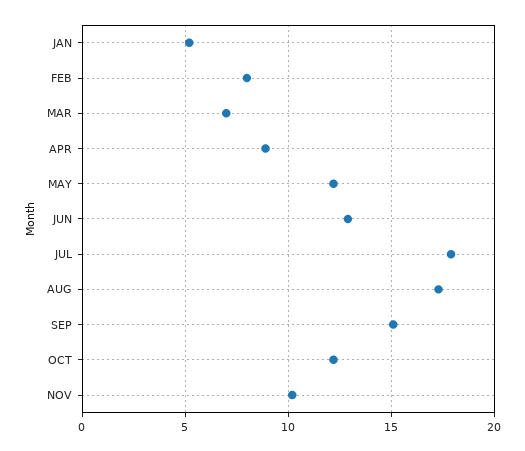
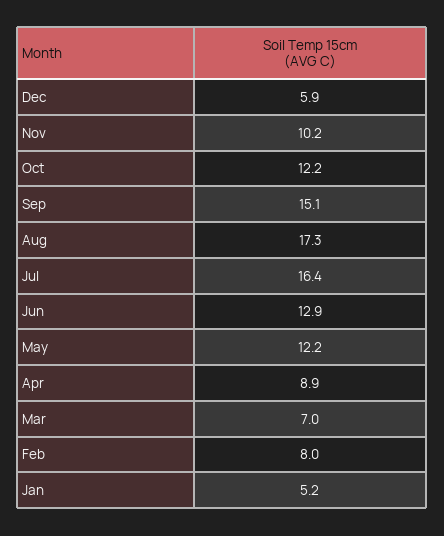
JUL: 18 -> 16.4
Dec: none -> 5.9

